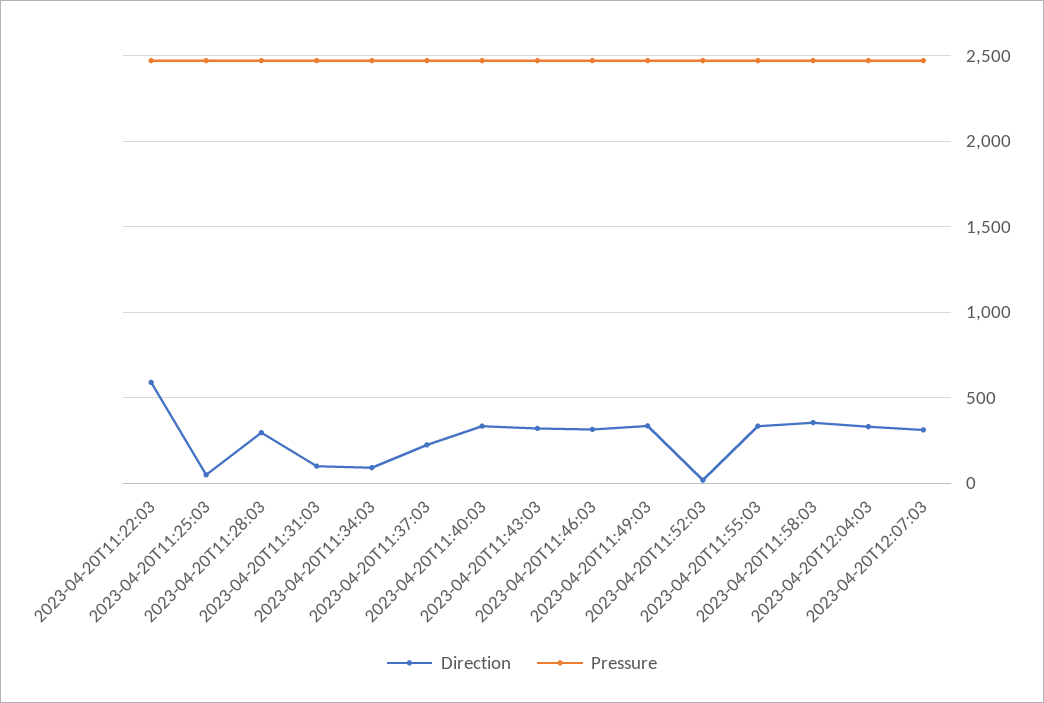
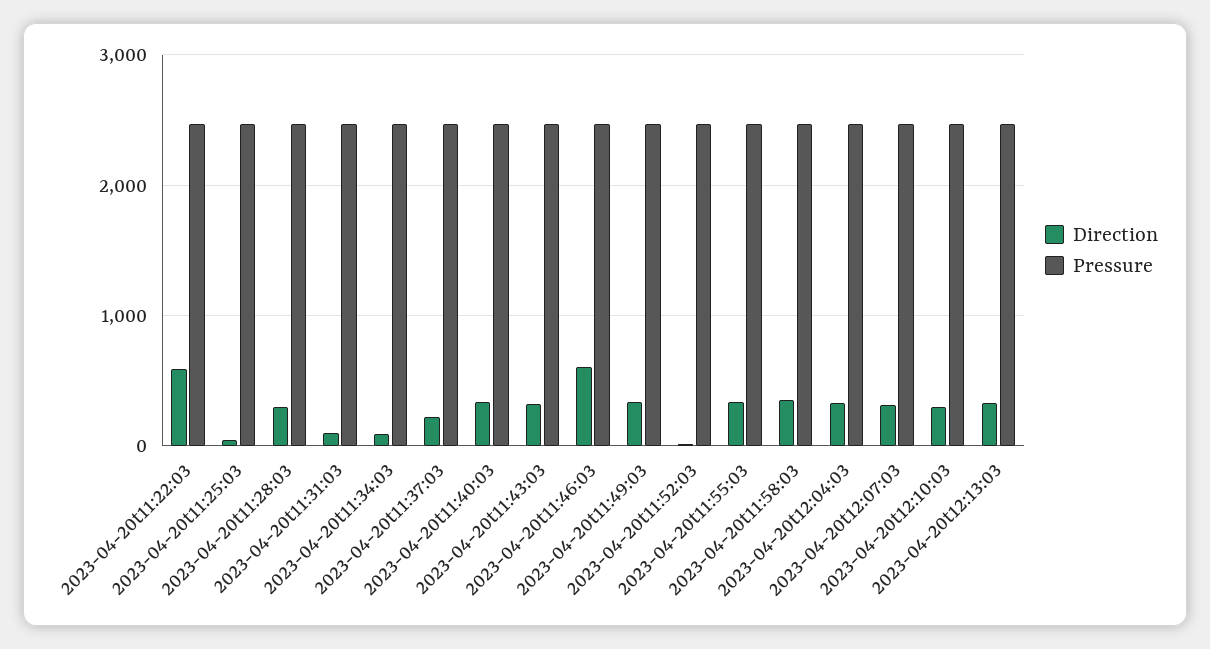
Direction, 2023-04-20T11:46:03: 300 -> 600
Direction, 2023-04-20t12:10:03: none -> 300
Pressure, 2023-04-20t12:10:03: none -> 2500
Direction, 2023-04-20t12:13:03: none -> 300
Pressure, 2023-04-20t12:13:03: none -> 2500

